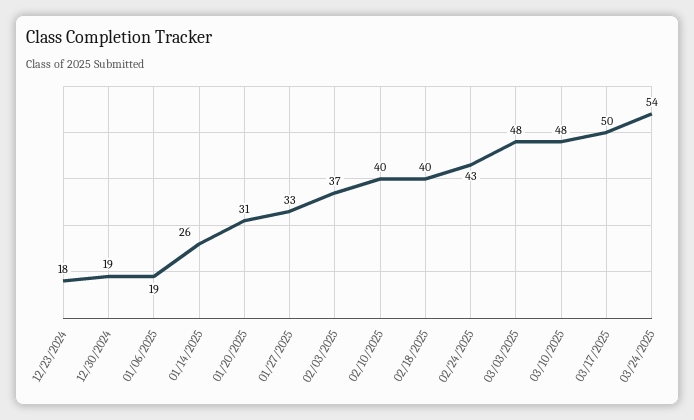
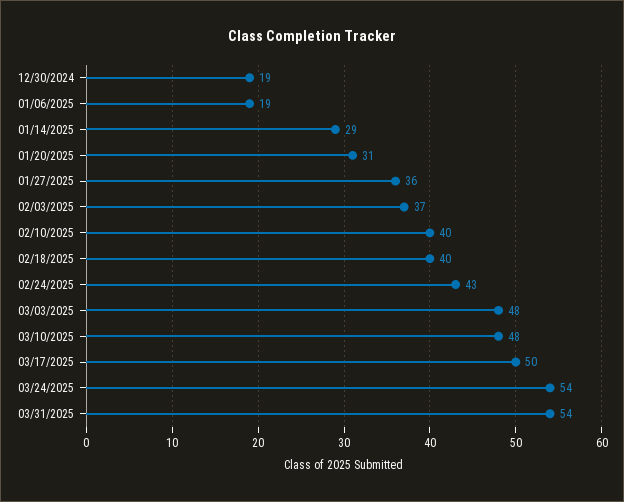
12/23/2024: 18 -> none
01/14/2025: 26 -> 29
01/27/2025: 33 -> 36
03/31/2025: none -> 54

